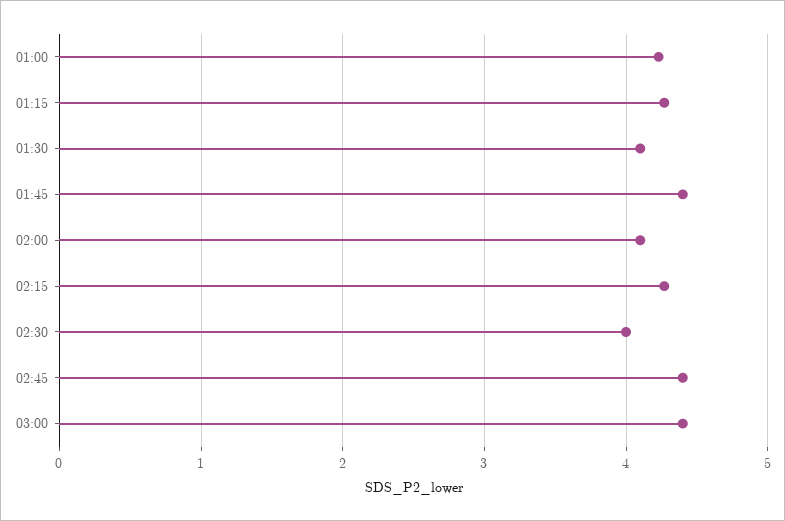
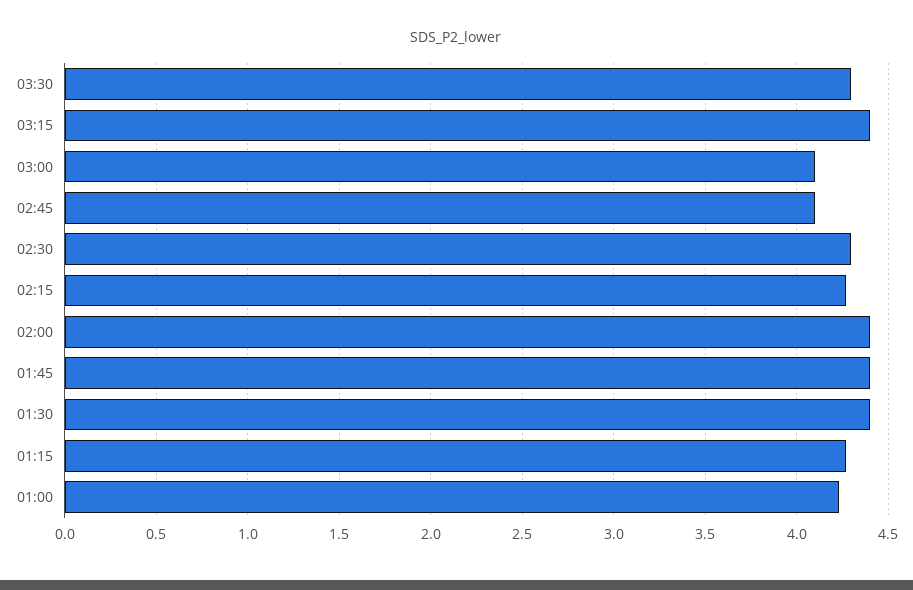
01:30: 4.1 -> 4.4
02:00: 4.1 -> 4.4
02:30: 4 -> 4.3
02:45: 4.4 -> 4.1
03:00: 4.4 -> 4.1
03:30: none -> 4.3
03:15: none -> 4.4

